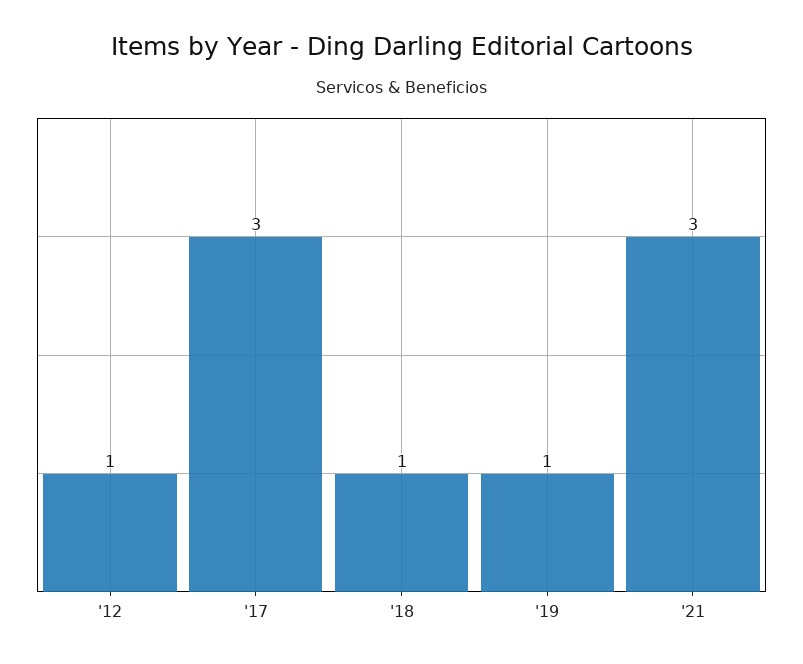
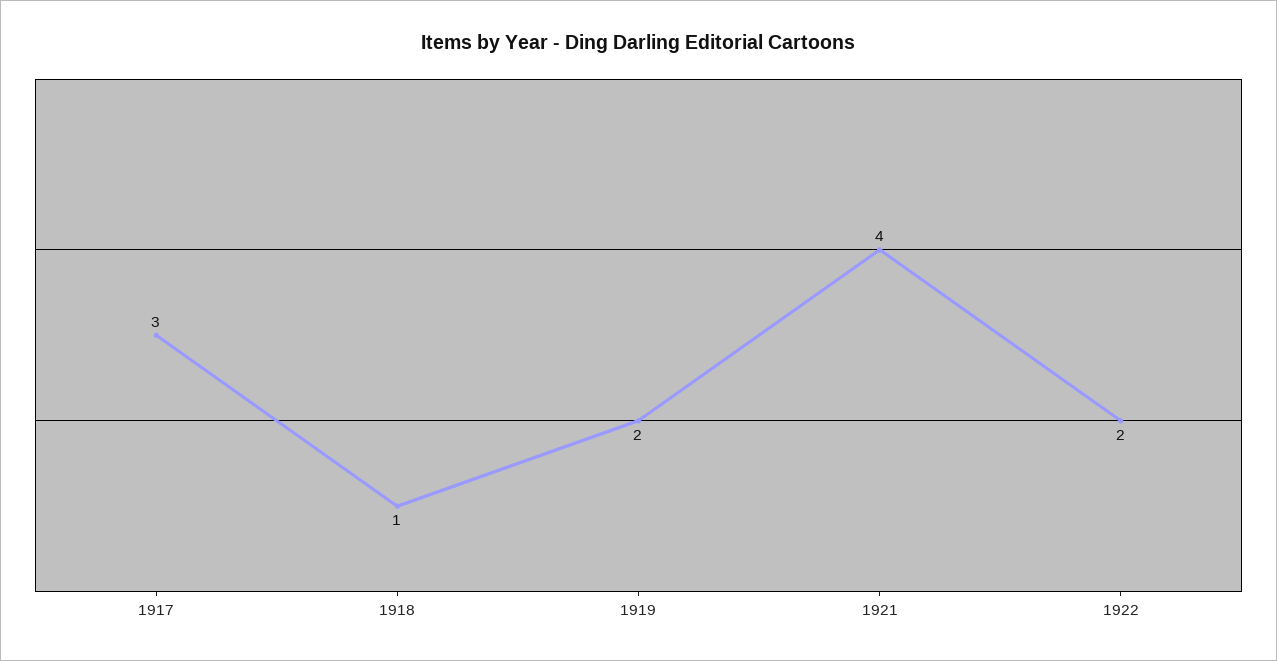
'12: 1 -> none
'19: 1 -> 2
'21: 3 -> 4
1922: none -> 2

